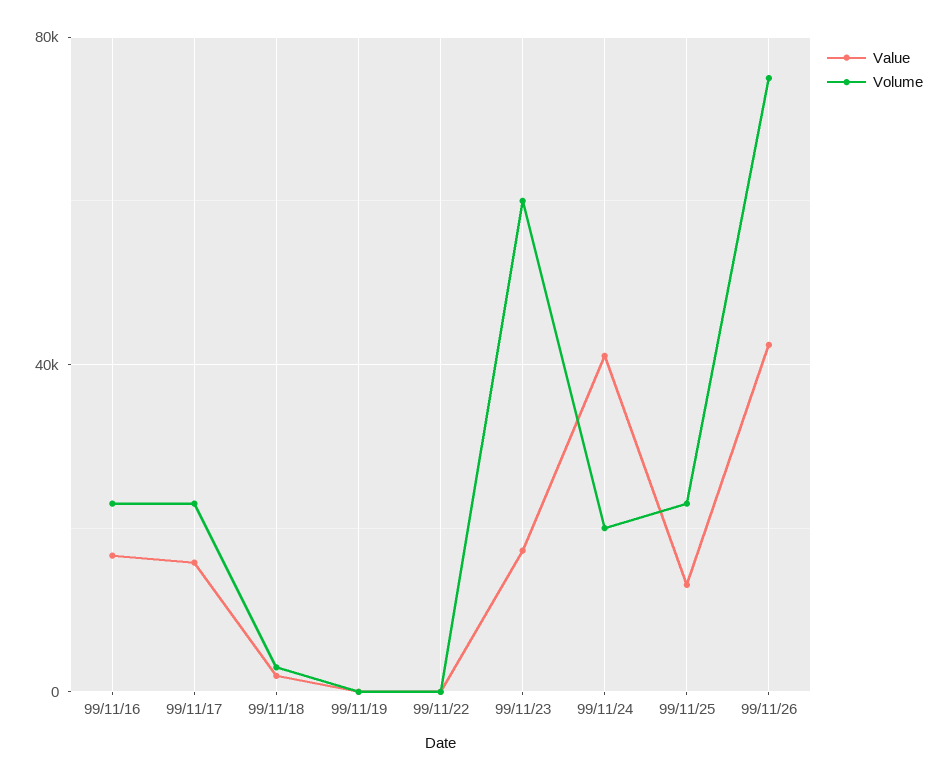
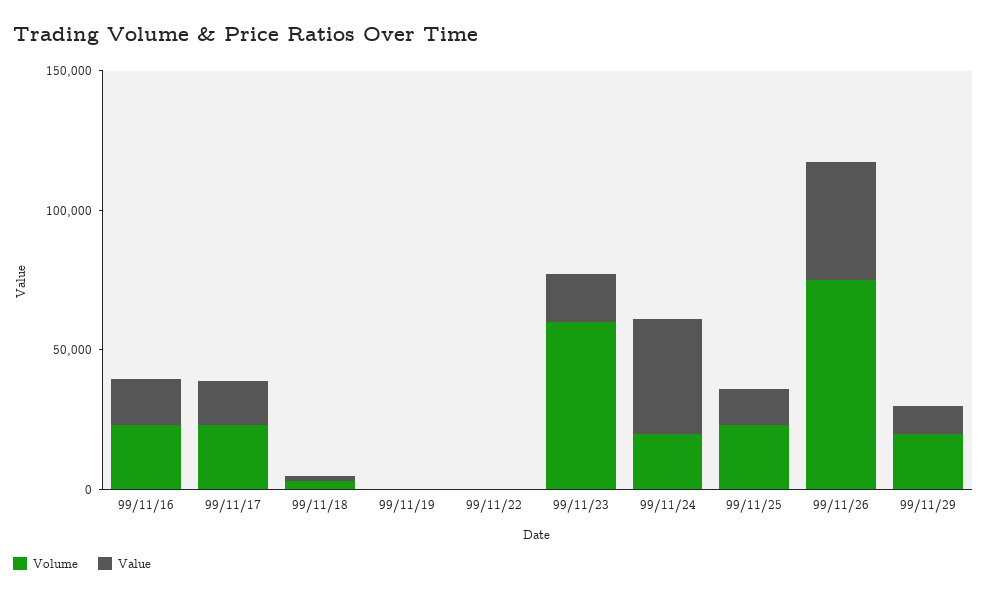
Volume, 99/11/29: none -> 20000
Value, 99/11/29: none -> 10000

